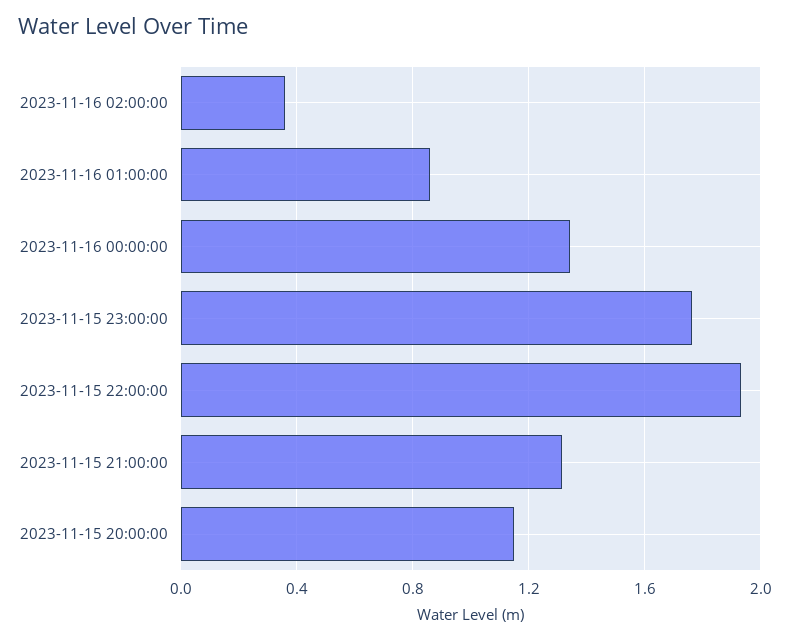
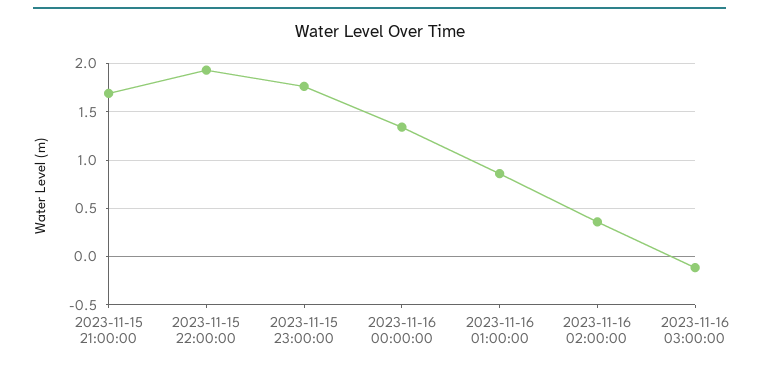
2023-11-15 21:00:00: 1.3 -> 1.7
2023-11-15 20:00:00: 1.15 -> none
2023-11-16 03:00:00: none -> -0.1

